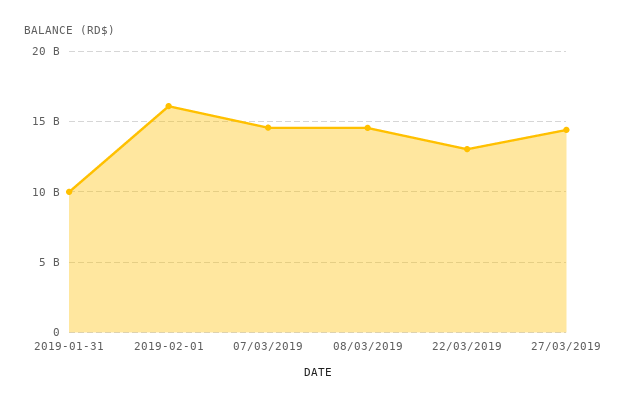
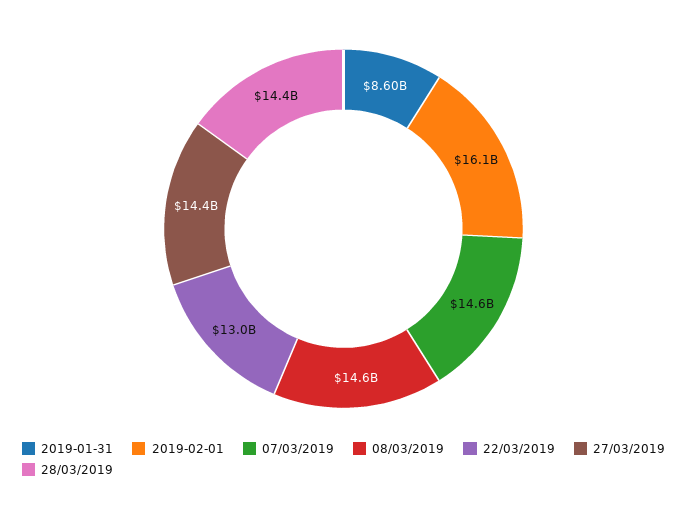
2019-01-31: 10000000000 -> 8600000000
28/03/2019: none -> 14400000000

